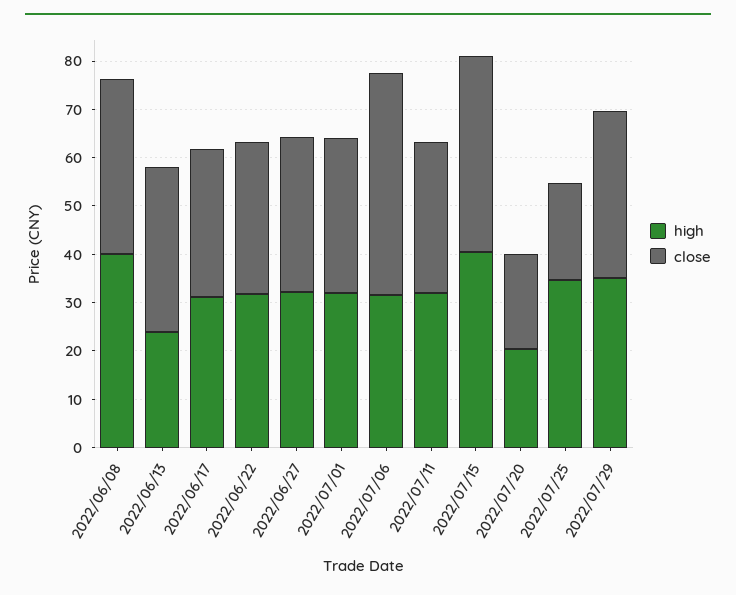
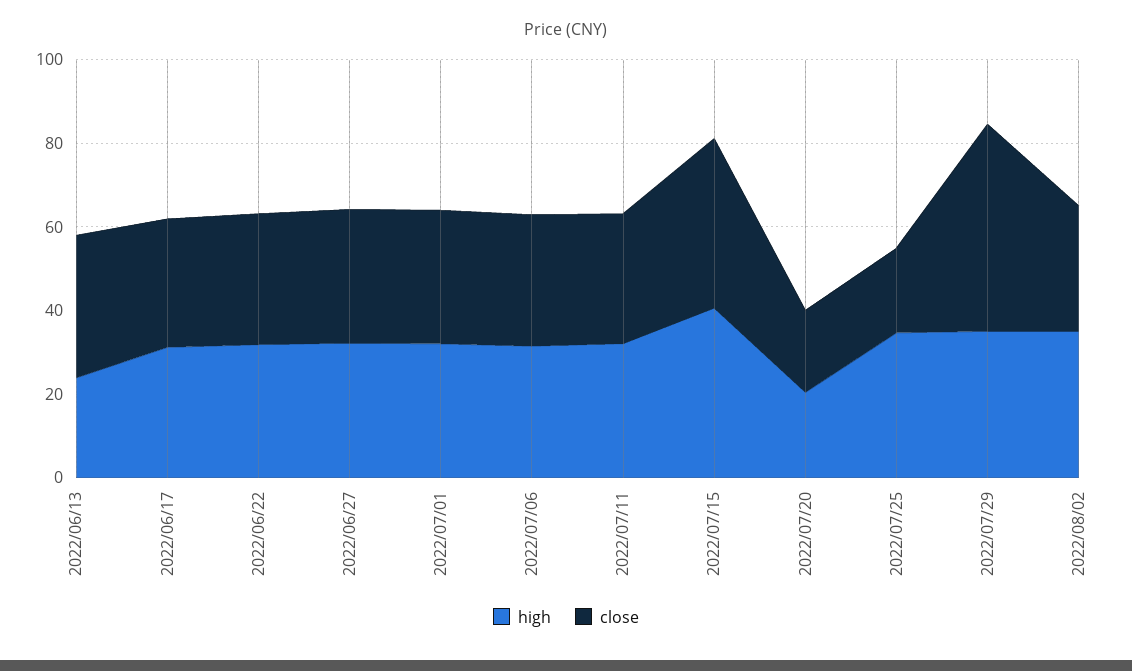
high, 2022/06/08: 40 -> none
close, 2022/06/08: 36 -> none
close, 2022/07/06: 46 -> 30
close, 2022/07/29: 34 -> 50
high, 2022/08/02: none -> 35
close, 2022/08/02: none -> 30

